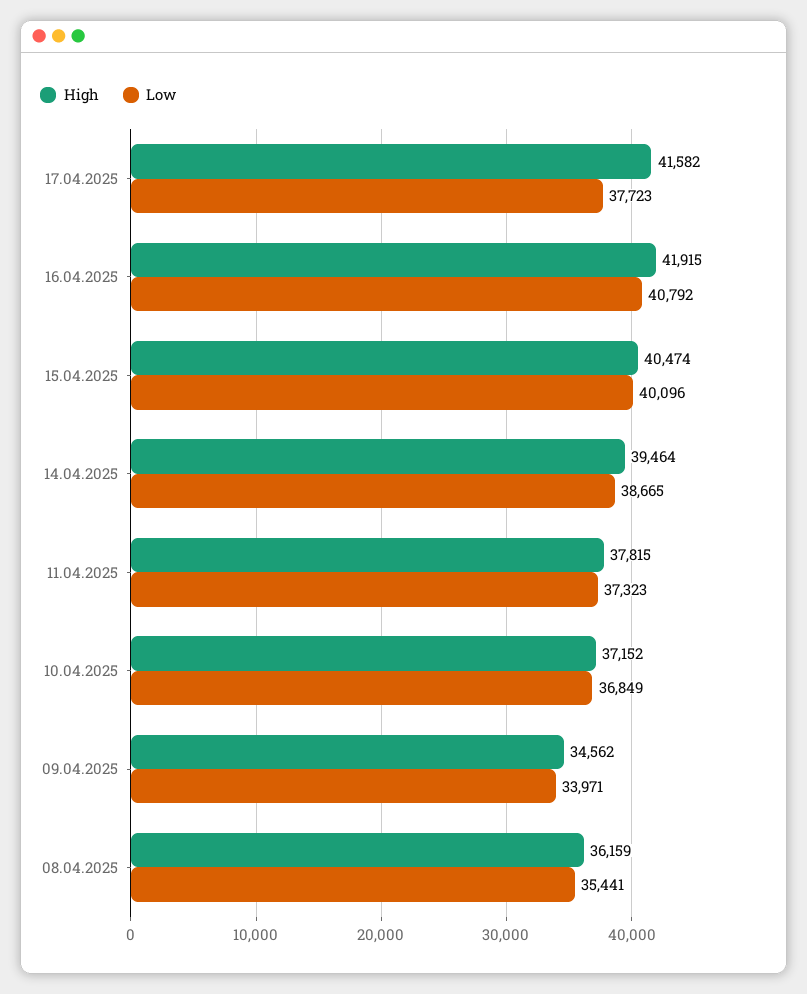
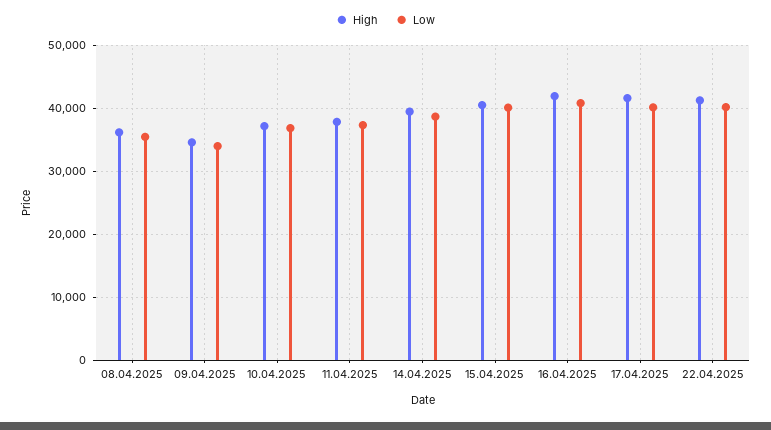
Low, 17.04.2025: 37723 -> 40000
High, 22.04.2025: none -> 41000
Low, 22.04.2025: none -> 40000

